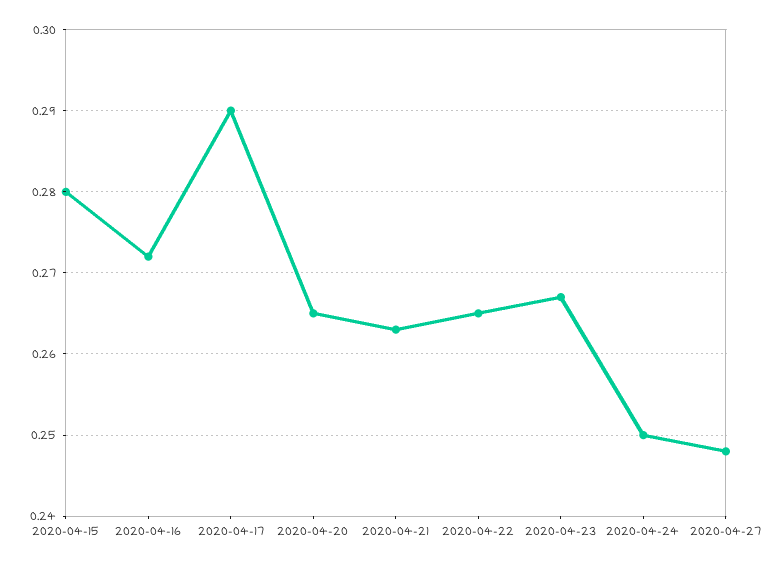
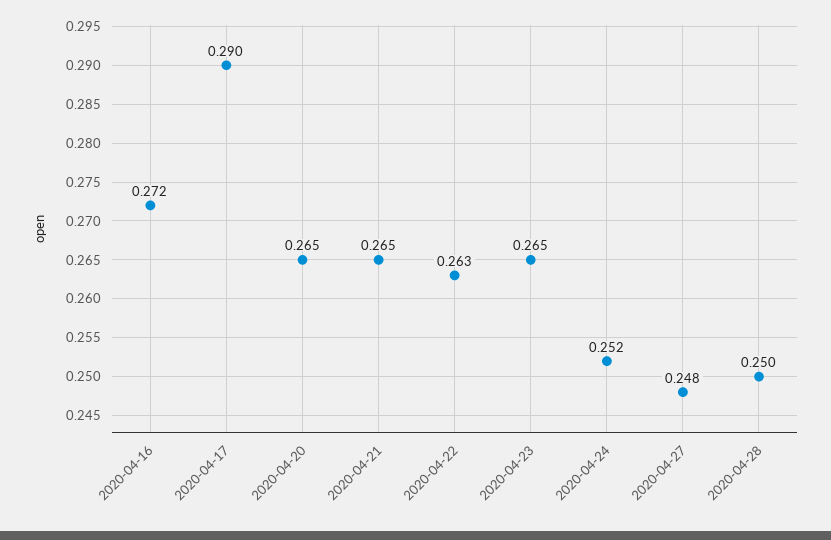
2020-04-15: 0.28 -> none
2020-04-21: 0.263 -> 0.265
2020-04-22: 0.265 -> 0.263
2020-04-23: 0.267 -> 0.265
2020-04-24: 0.25 -> 0.252
2020-04-28: none -> 0.25

